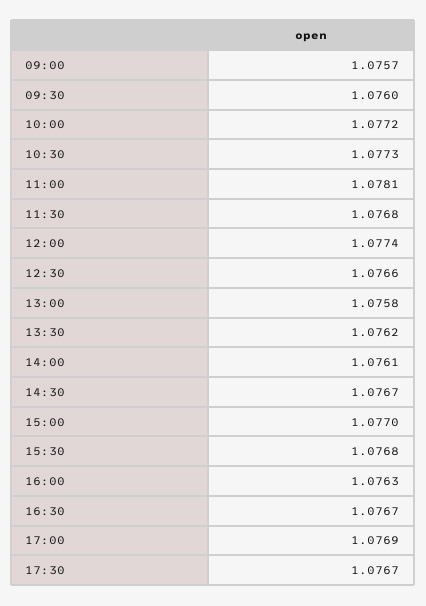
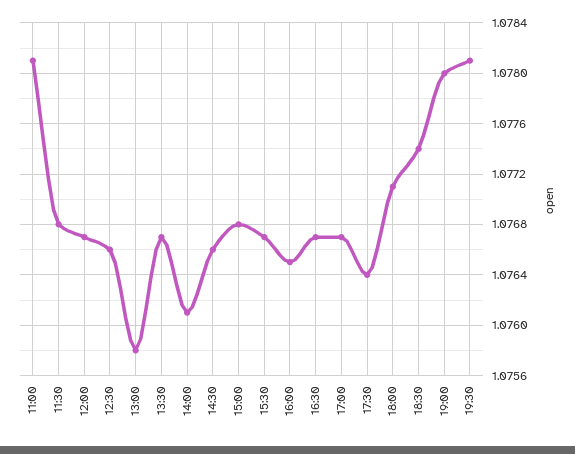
09:00: 1.0757 -> none
09:30: 1.076 -> none
10:00: 1.0772 -> none
10:30: 1.0773 -> none
12:00: 1.0774 -> 1.0767
13:30: 1.0762 -> 1.0767
14:30: 1.0767 -> 1.0766
15:00: 1.077 -> 1.0768
15:30: 1.0768 -> 1.0767
16:00: 1.0763 -> 1.0765
17:00: 1.0769 -> 1.0767
17:30: 1.0767 -> 1.0764
18:00: none -> 1.0771
18:30: none -> 1.0774
19:00: none -> 1.078
19:30: none -> 1.0781

